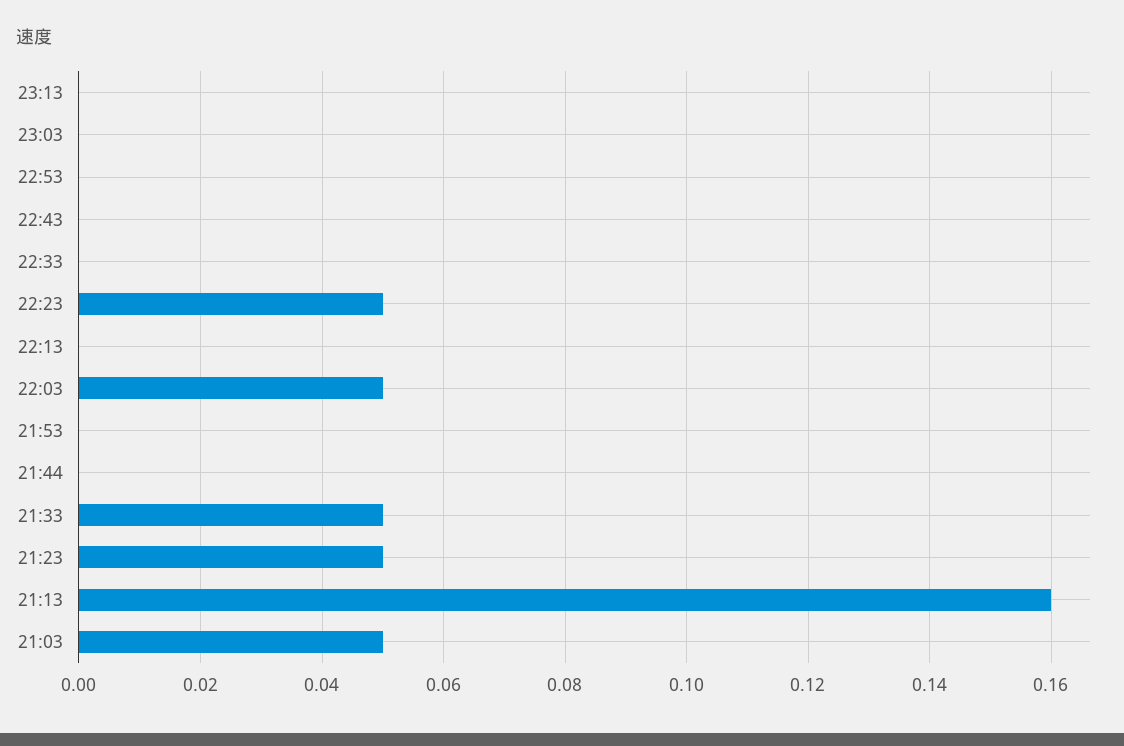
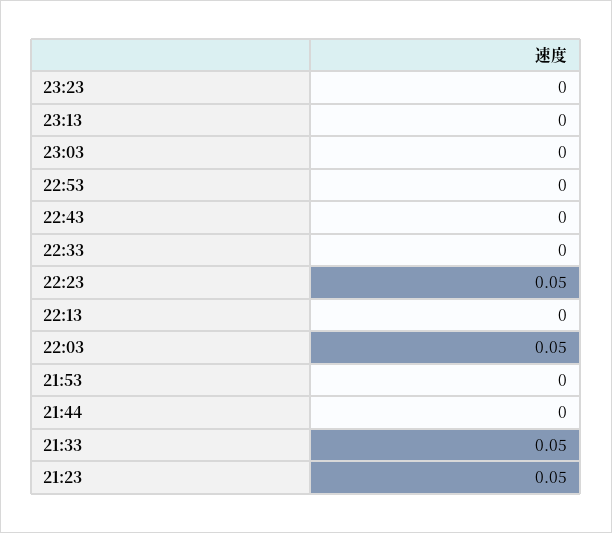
21:13: 0.16 -> none
21:03: 0.05 -> none
23:23: none -> 0

